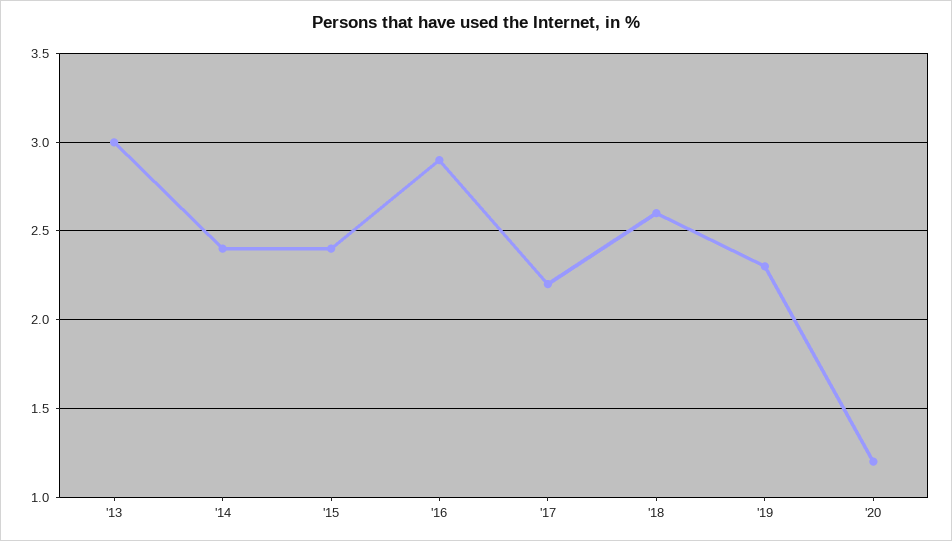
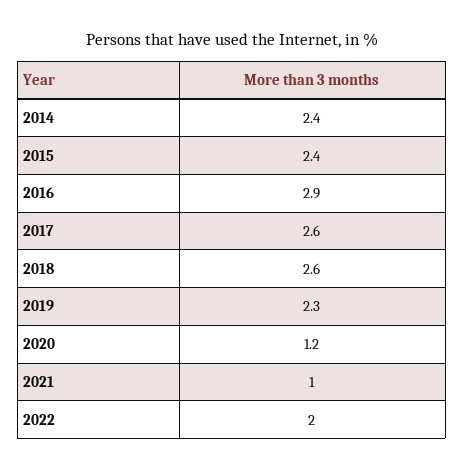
'13: 3 -> none
'17: 2.2 -> 2.6
2021: none -> 1
2022: none -> 2

